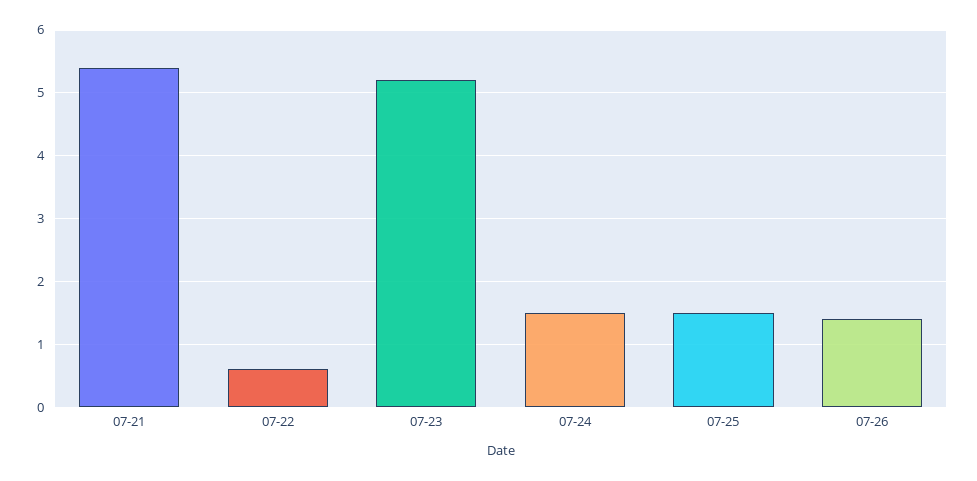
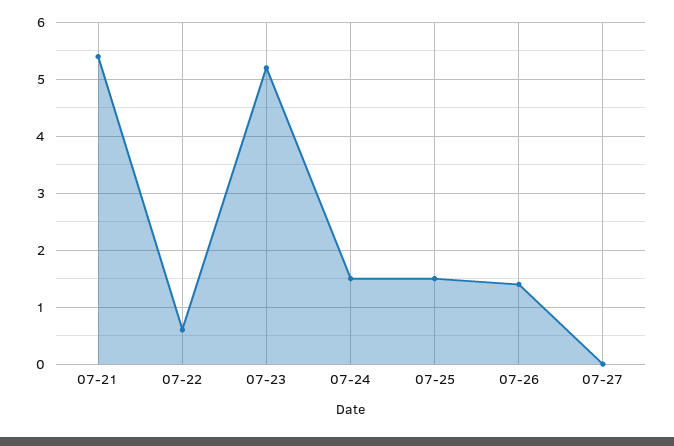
07-27: none -> 0

